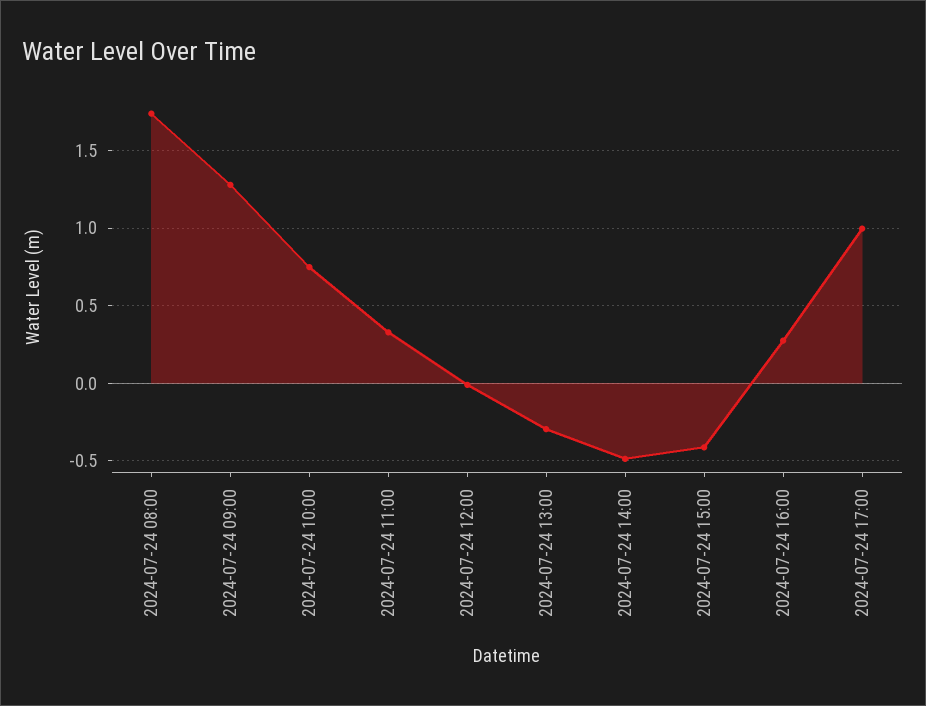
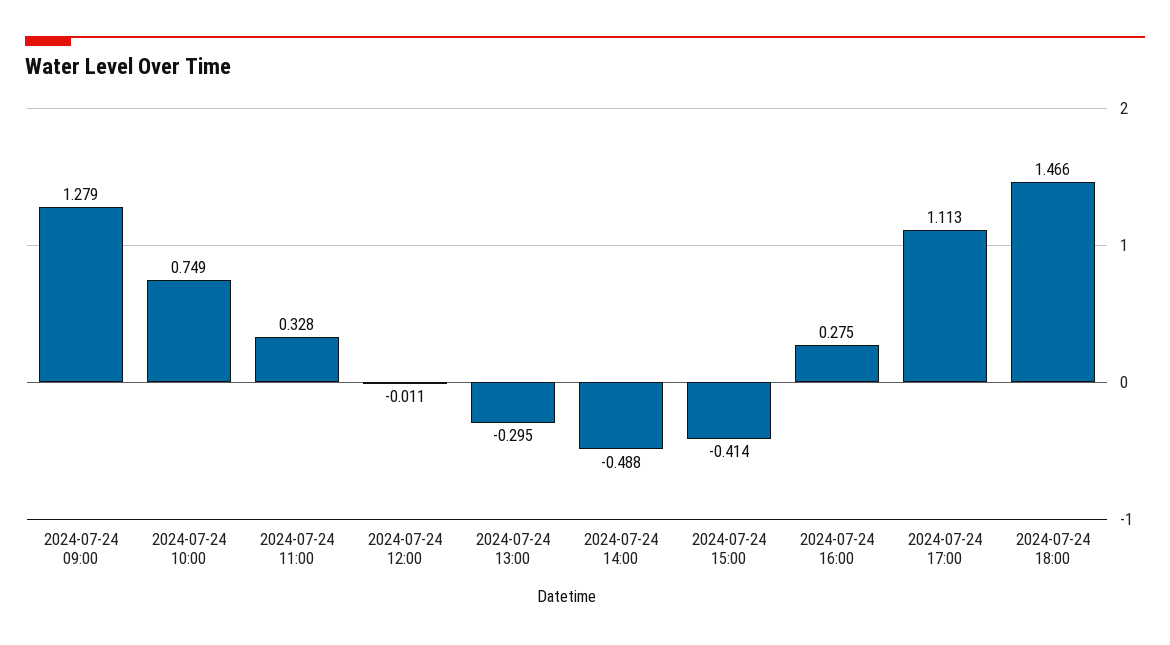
2024-07-24 08:00: 1.75 -> none
2024-07-24 17:00: 1 -> 1.113
2024-07-24 18:00: none -> 1.466

